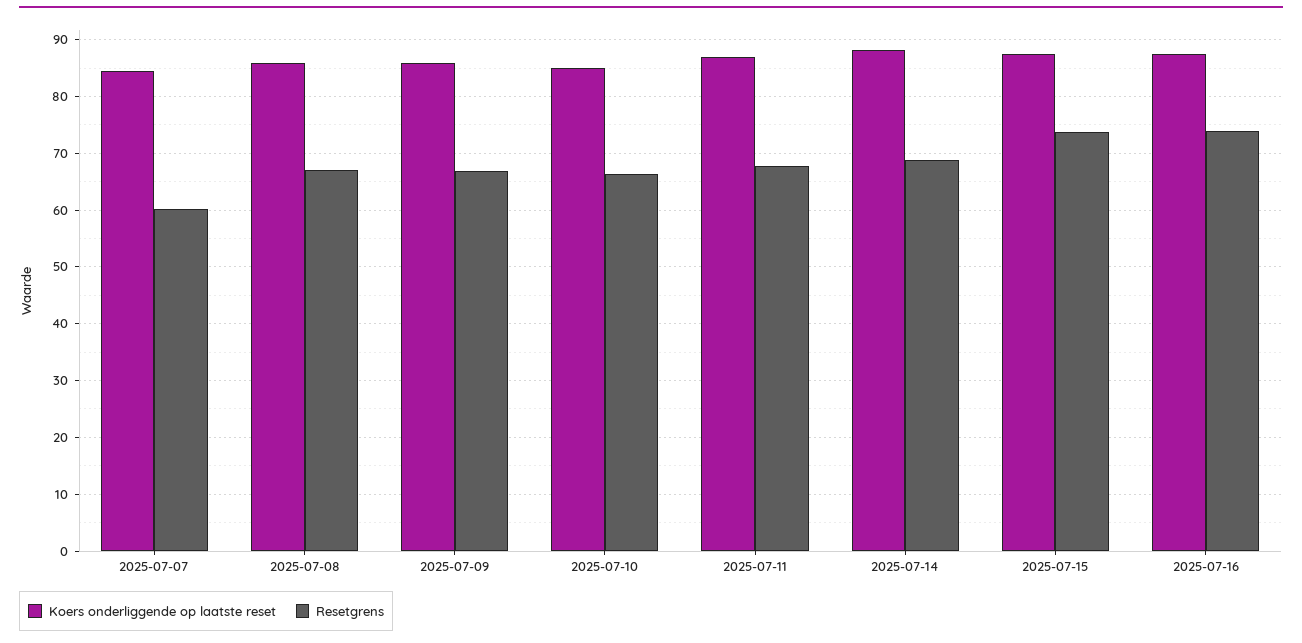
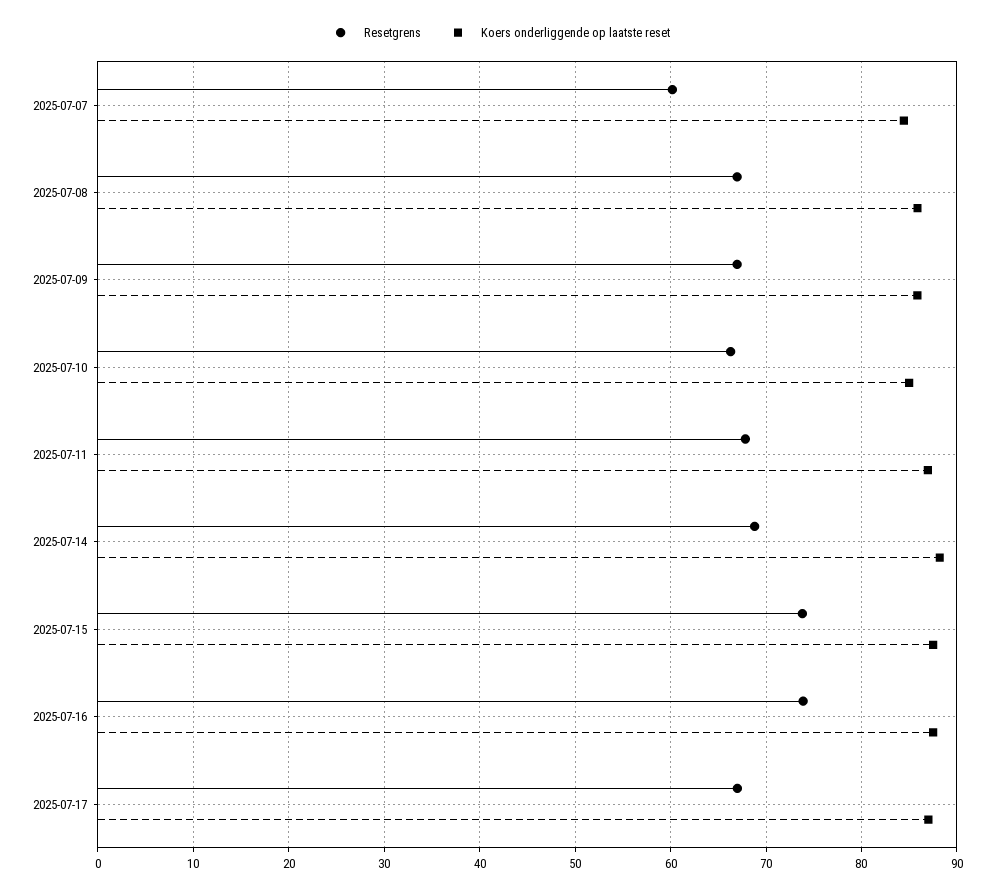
Resetgrens, 2025-07-17: none -> 67
Koers onderliggende op laatste reset, 2025-07-17: none -> 87

